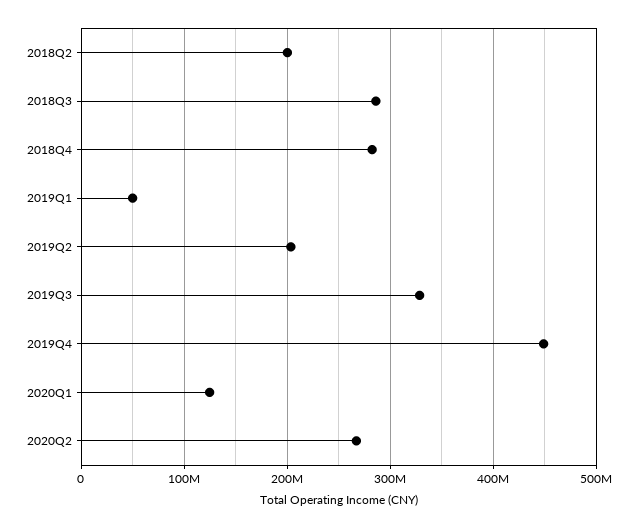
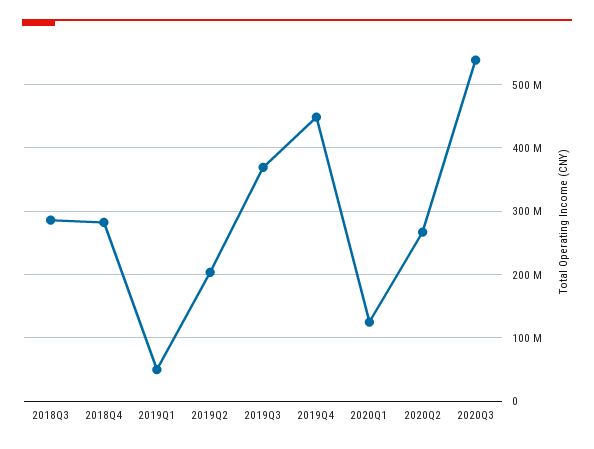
2018Q2: 200000000 -> none
2019Q3: 330000000 -> 370000000
2020Q3: none -> 540000000

